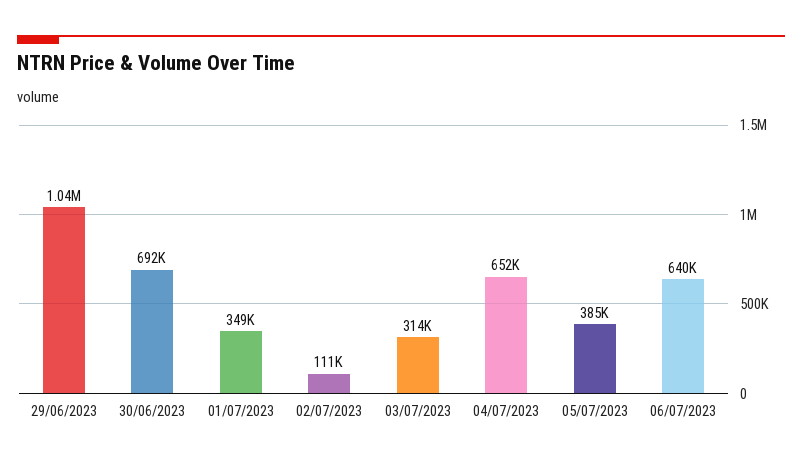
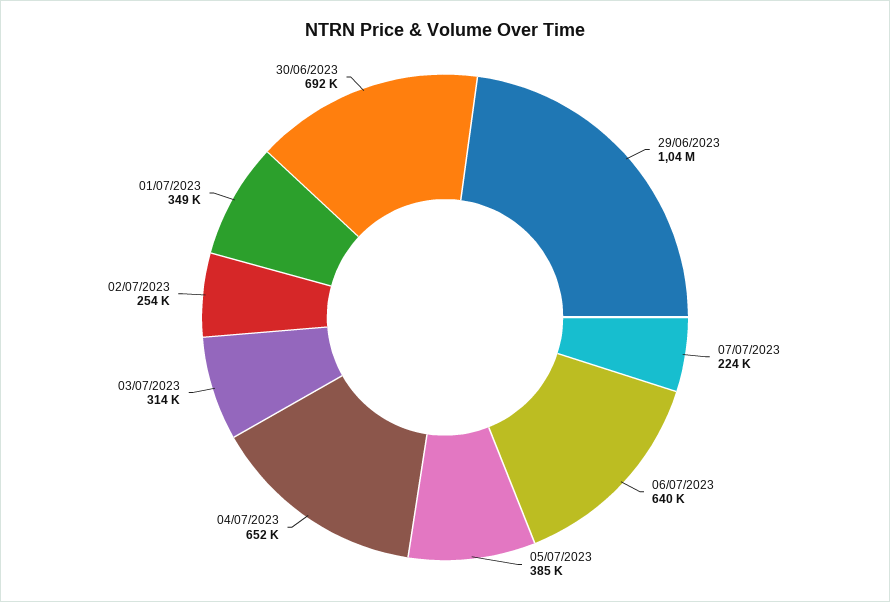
02/07/2023: 111000 -> 254000
07/07/2023: none -> 224000

